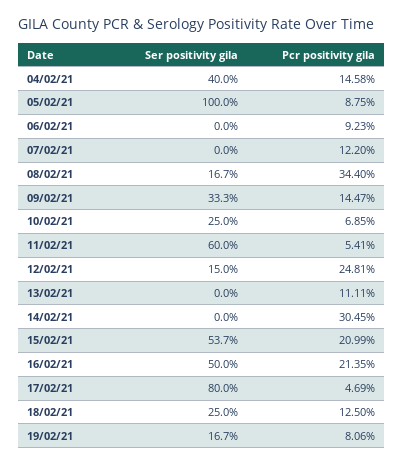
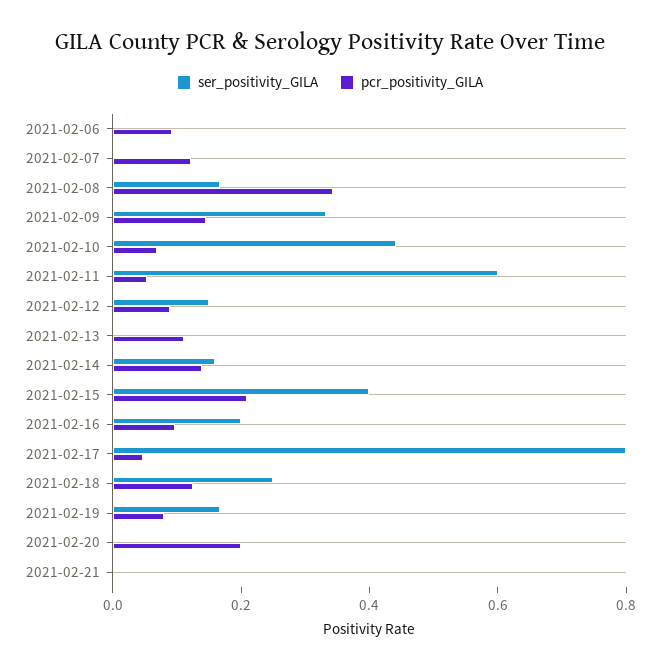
Ser positivity gila, 04/02/21: 0.4 -> none
Pcr positivity gila, 04/02/21: 0.1458 -> none
Ser positivity gila, 05/02/21: 1 -> none
Pcr positivity gila, 05/02/21: 0.0875 -> none
Ser positivity gila, 10/02/21: 0.25 -> 0.45
Pcr positivity gila, 12/02/21: 0.2481 -> 0.1
Ser positivity gila, 14/02/21: 0 -> 0.15
Pcr positivity gila, 14/02/21: 0.3045 -> 0.15
Ser positivity gila, 15/02/21: 0.537 -> 0.4
Ser positivity gila, 16/02/21: 0.5 -> 0.2
Pcr positivity gila, 16/02/21: 0.2135 -> 0.1
Ser positivity gila, 2021-02-20: none -> 0
Pcr positivity gila, 2021-02-20: none -> 0.2
Ser positivity gila, 2021-02-21: none -> 0
Pcr positivity gila, 2021-02-21: none -> 0

